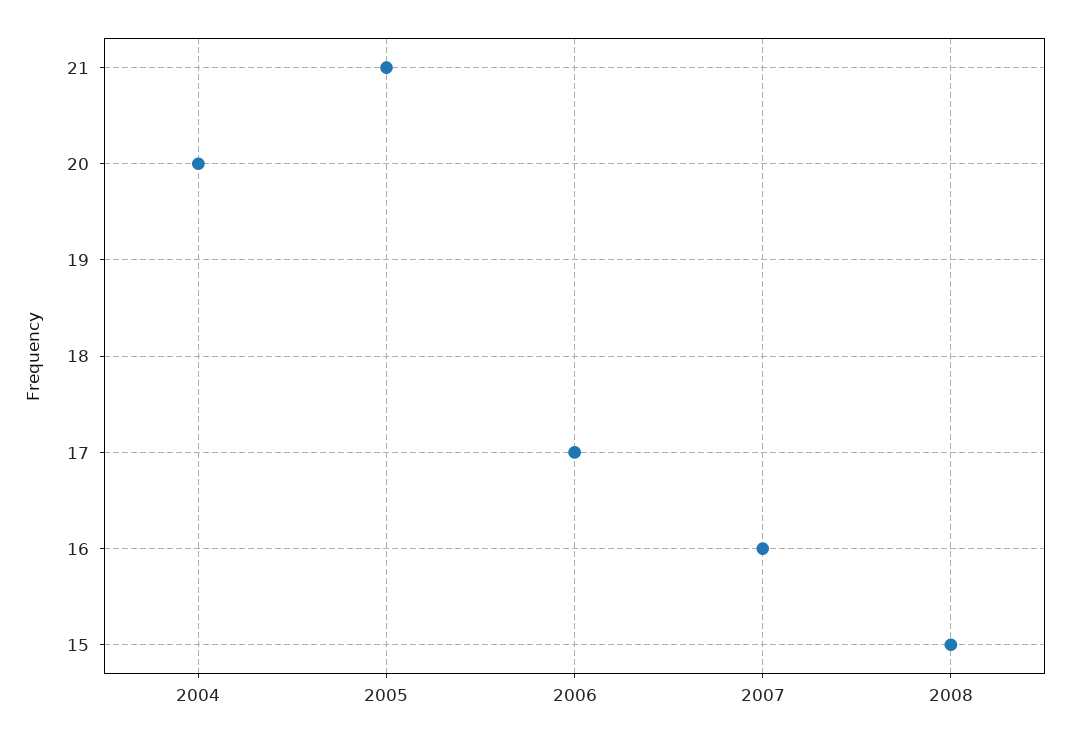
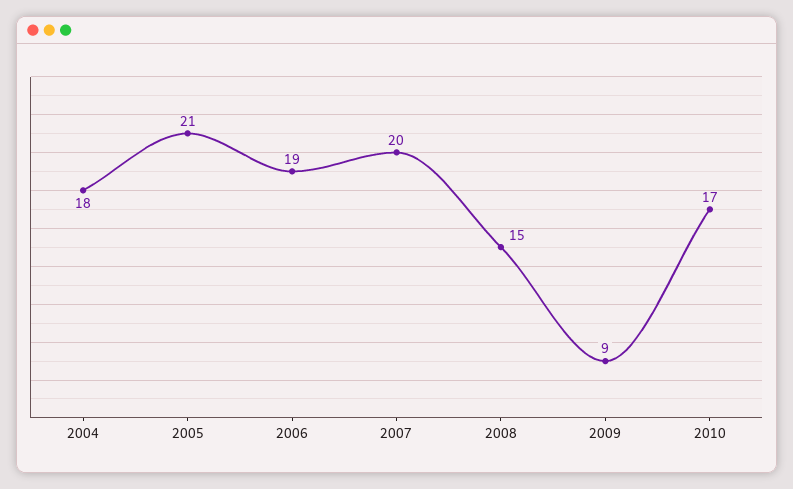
2004: 20 -> 18
2006: 17 -> 19
2007: 16 -> 20
2009: none -> 9
2010: none -> 17

